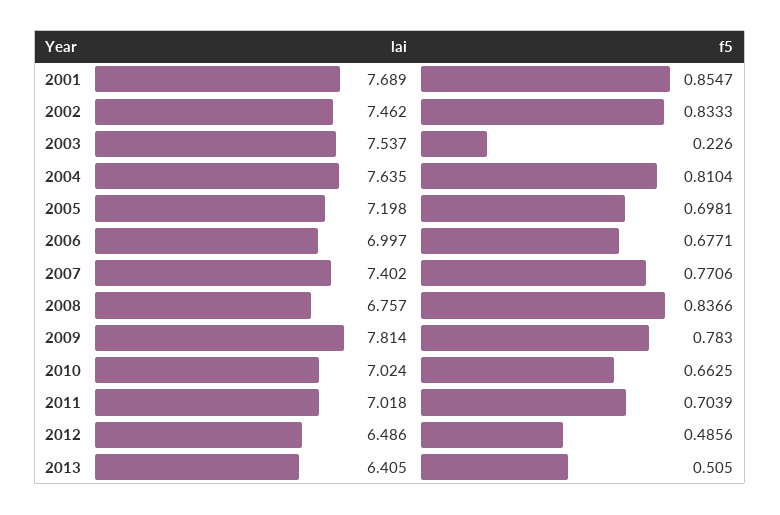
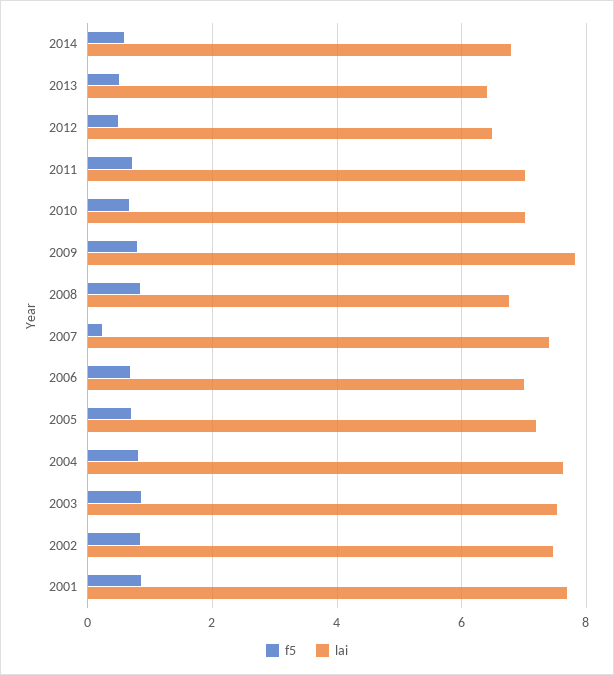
f5, 2003: 0.226 -> 0.8
f5, 2007: 0.7706 -> 0.2
f5, 2014: none -> 0.6
lai, 2014: none -> 6.8

